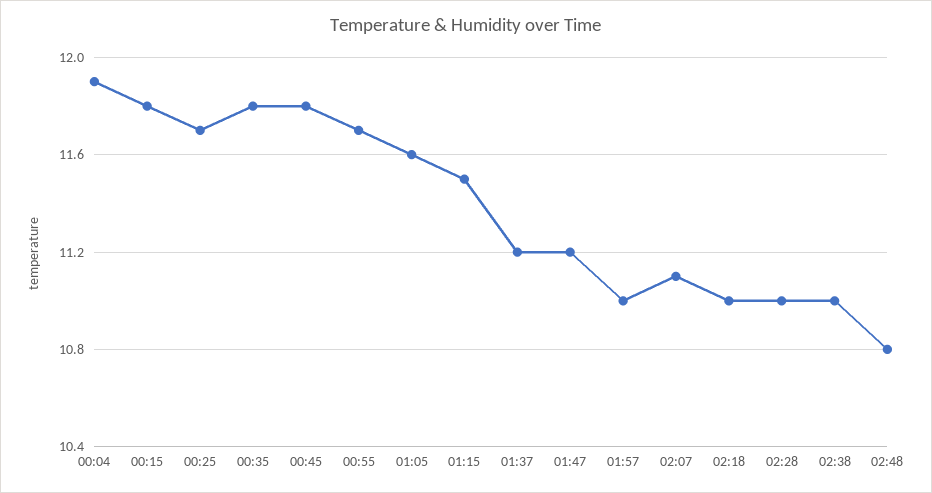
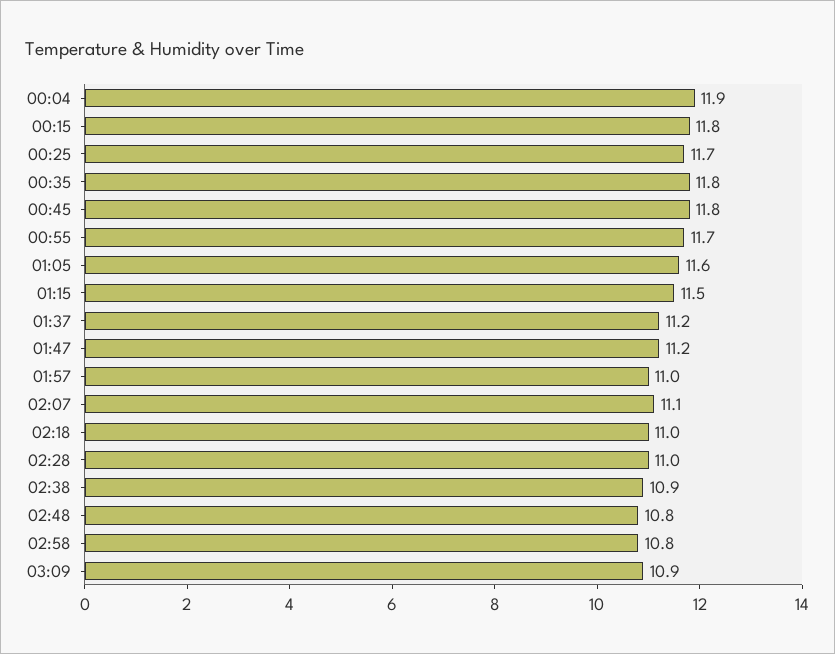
02:38: 11 -> 10.9
02:58: none -> 10.8
03:09: none -> 10.9

